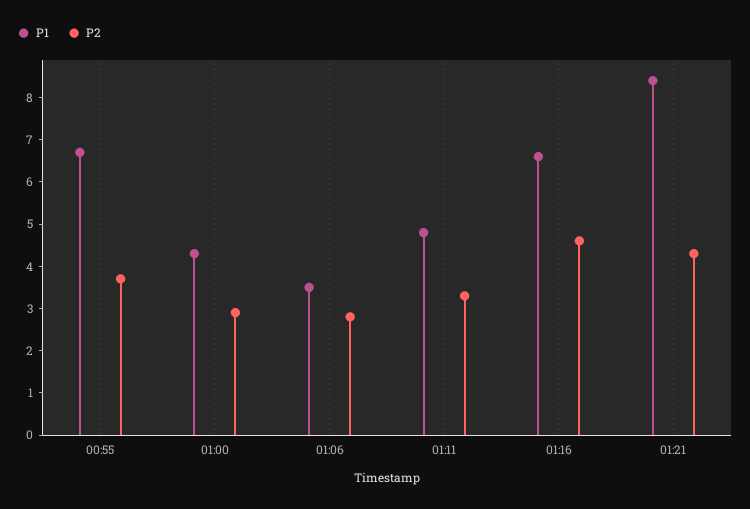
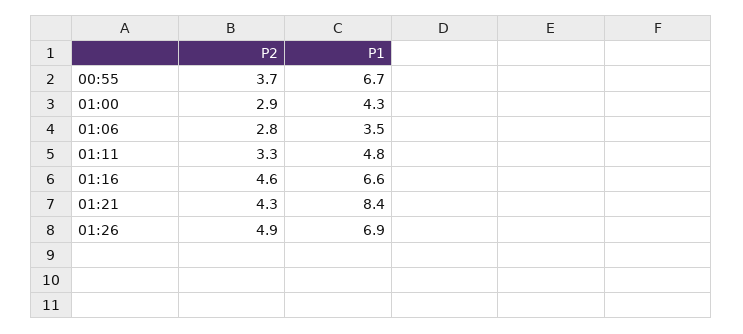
P2, 01:26: none -> 4.9
P1, 01:26: none -> 6.9

